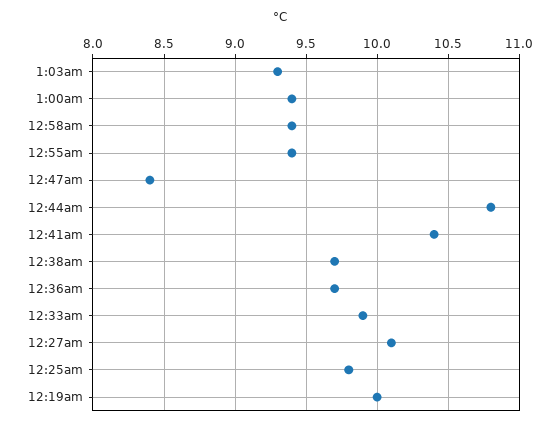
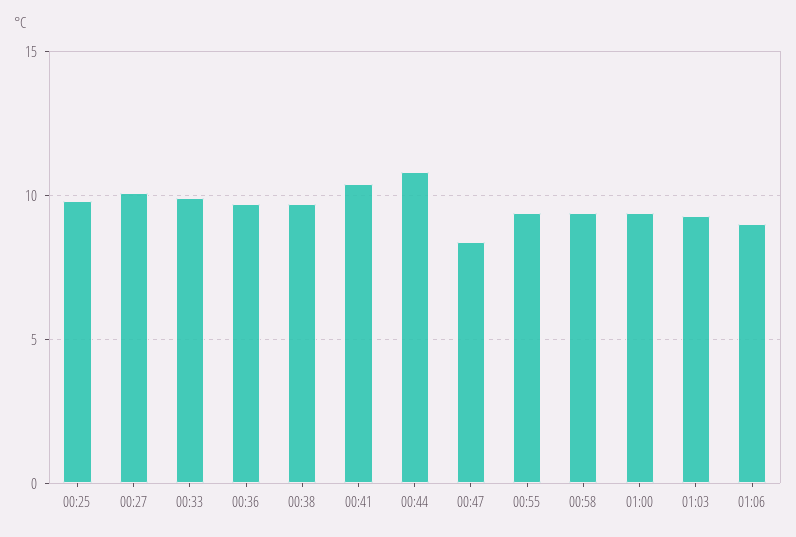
12:19am: 10 -> none
01:06: none -> 9

